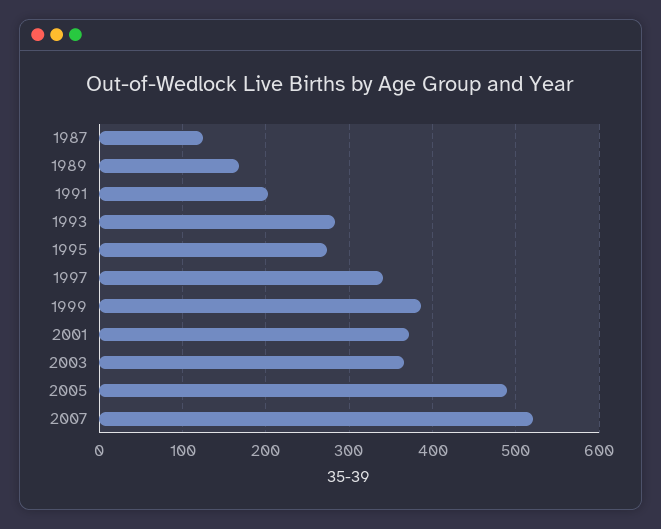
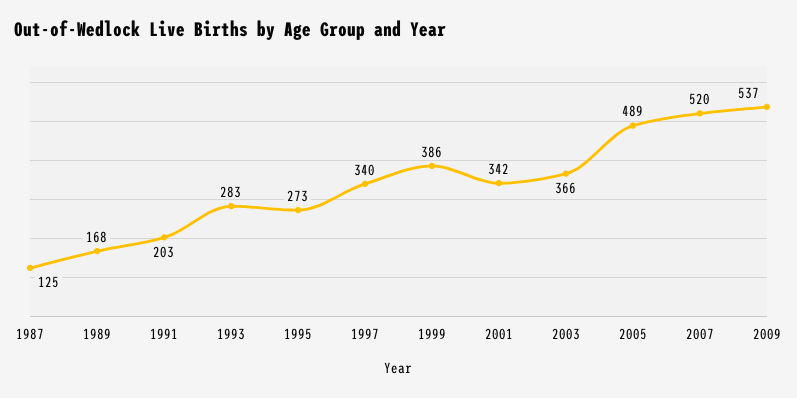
2001: 370 -> 342
2009: none -> 537

